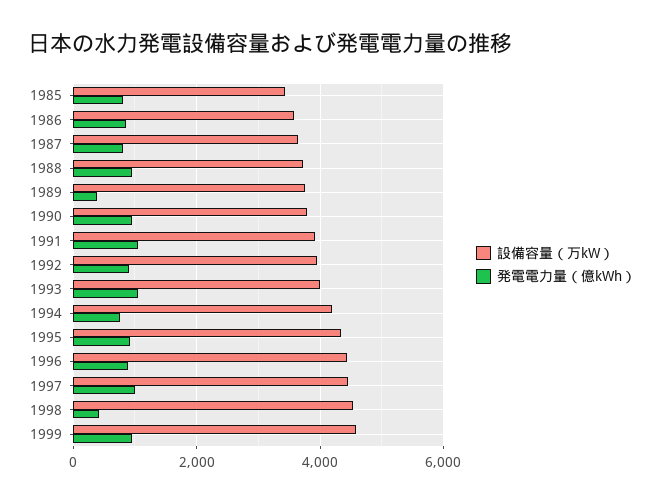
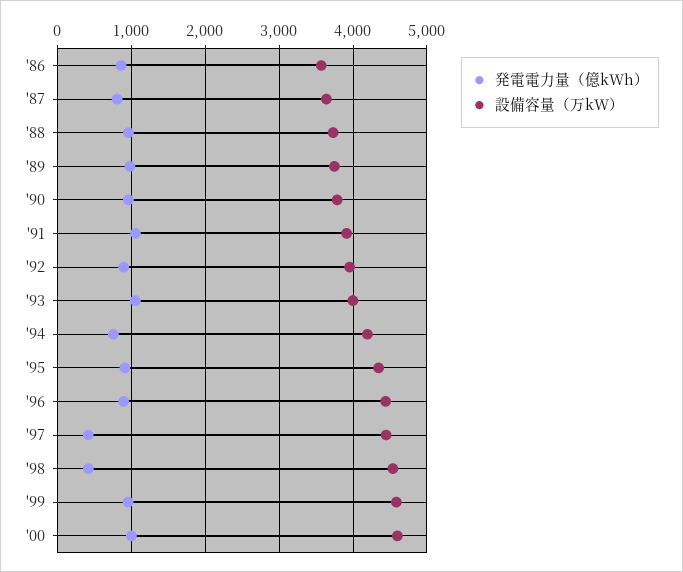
設備容量（万kW）, 1985: 3400 -> none
発電電力量（億kWh）, 1985: 800 -> none
発電電力量（億kWh）, 1989: 400 -> 1000
発電電力量（億kWh）, 1997: 1000 -> 400
発電電力量（億kWh）, '00: none -> 1000
設備容量（万kW）, '00: none -> 4600

